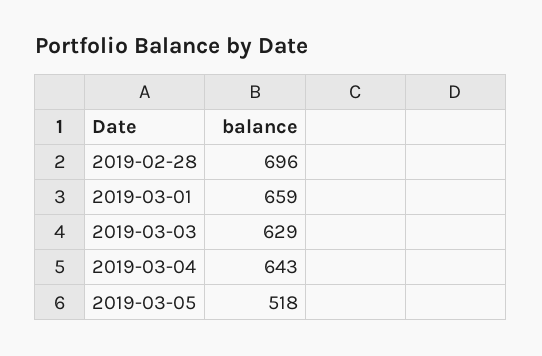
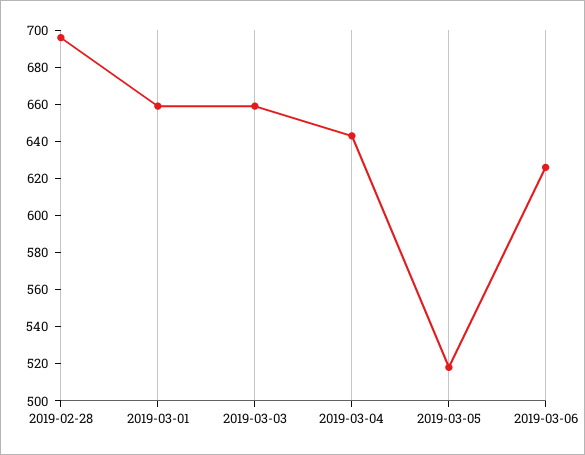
2019-03-03: 629 -> 660
2019-03-06: none -> 625

